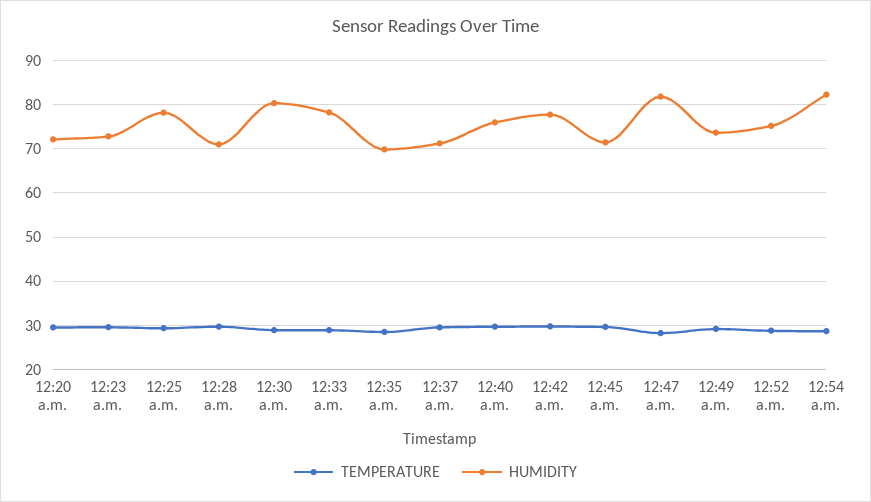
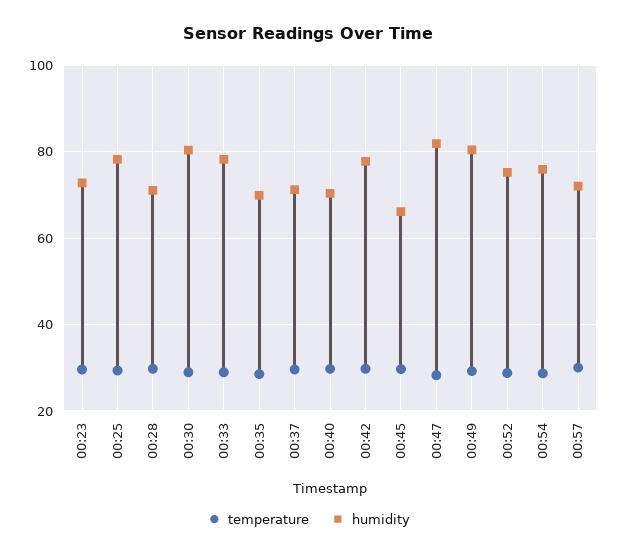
TEMPERATURE, 12:20 a.m.: 30 -> none
HUMIDITY, 12:20 a.m.: 72 -> none
HUMIDITY, 12:40 a.m.: 76 -> 70
HUMIDITY, 12:45 a.m.: 72 -> 66
HUMIDITY, 12:49 a.m.: 74 -> 80
HUMIDITY, 12:54 a.m.: 82 -> 76
TEMPERATURE, 00:57: none -> 30
HUMIDITY, 00:57: none -> 72

